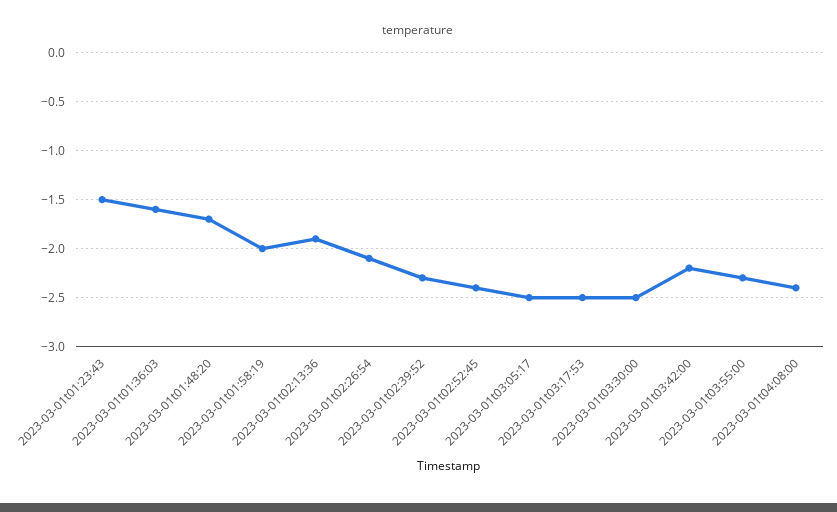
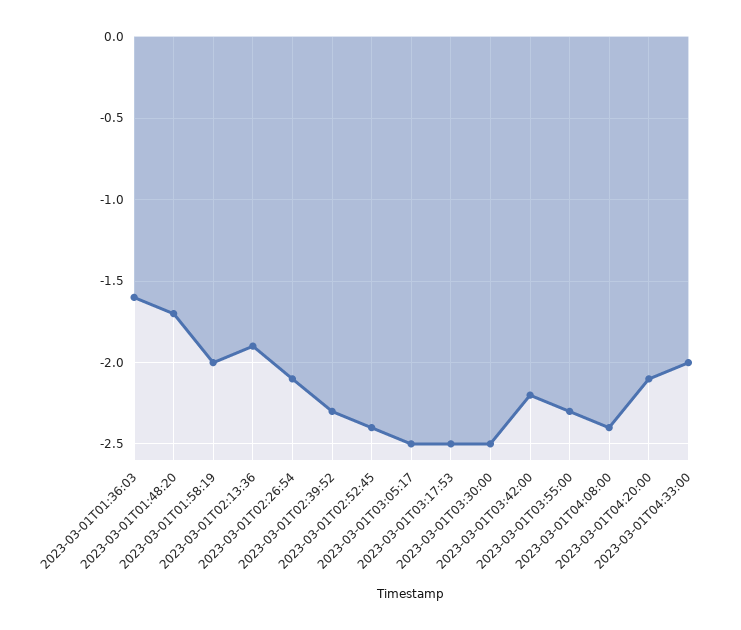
2023-03-01t01:23:43: -1.5 -> none
2023-03-01T04:20:00: none -> -2.1
2023-03-01T04:33:00: none -> -2

